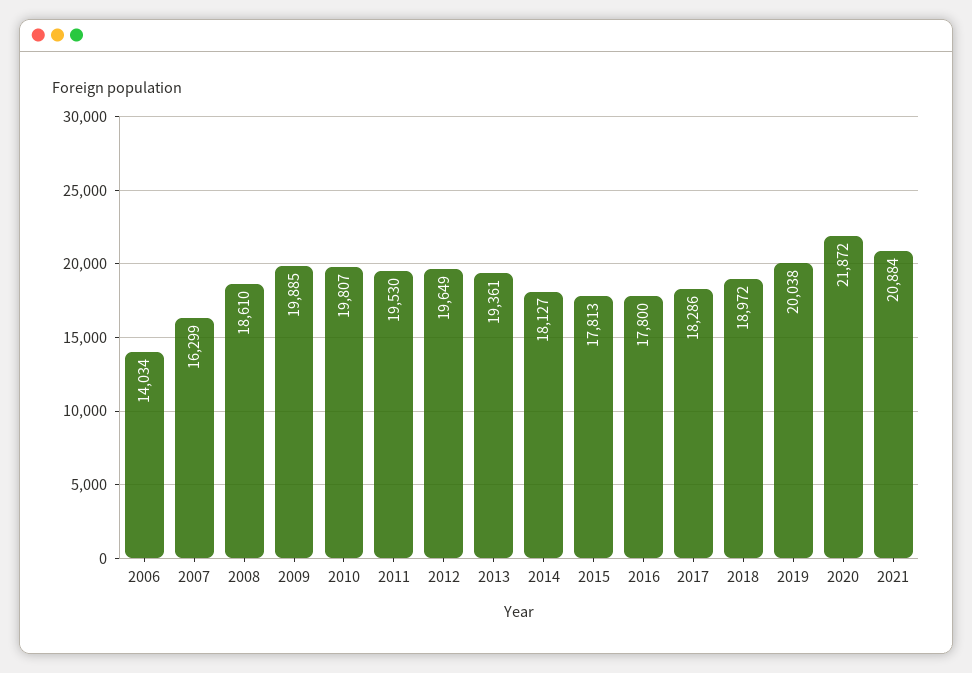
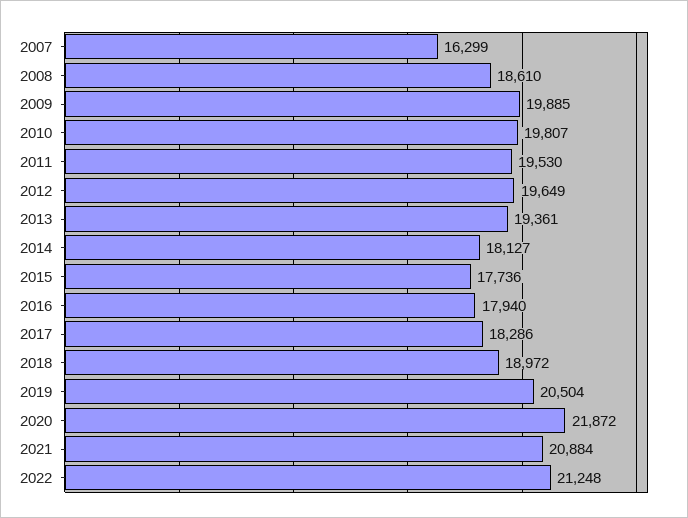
2006: 14034 -> none
2015: 17813 -> 17736
2016: 17800 -> 17940
2019: 20038 -> 20504
2022: none -> 21248

